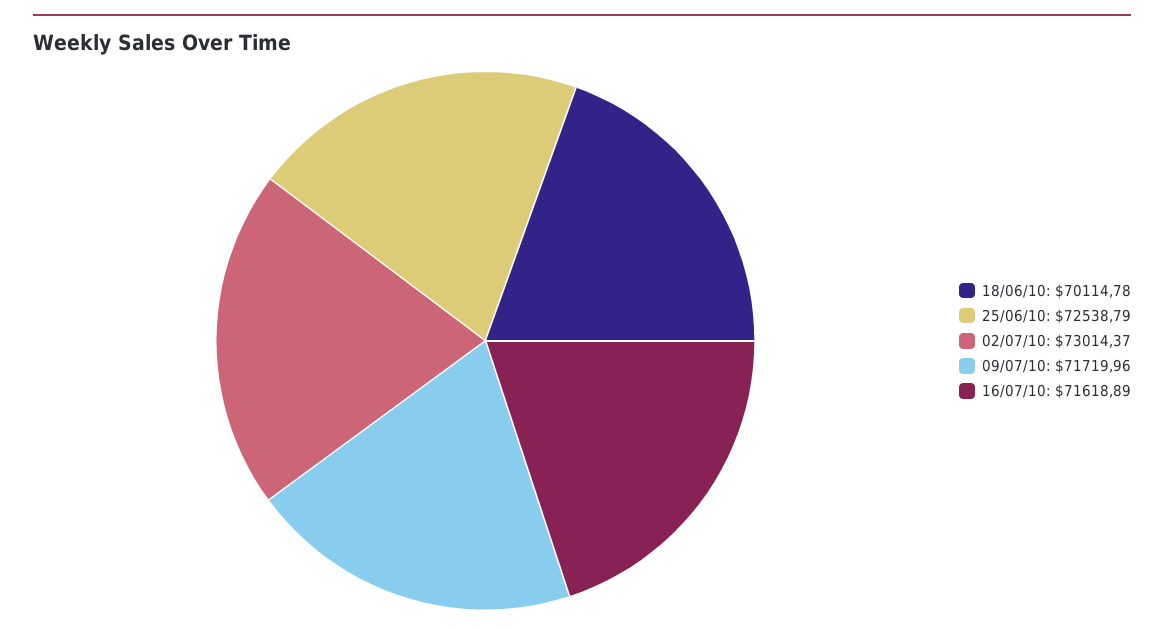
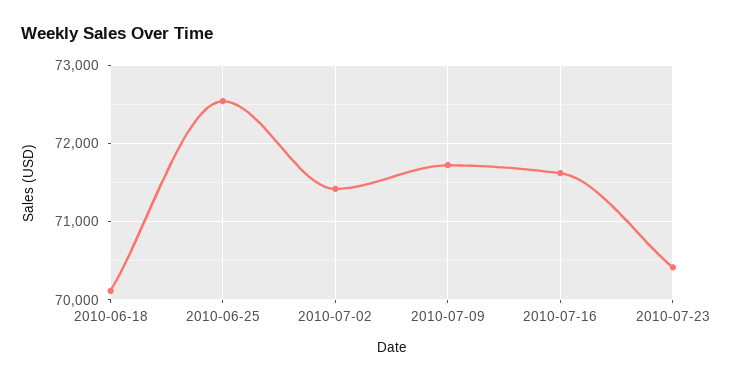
02/07/10: 73014.37 -> 71400
2010-07-23: none -> 70400

